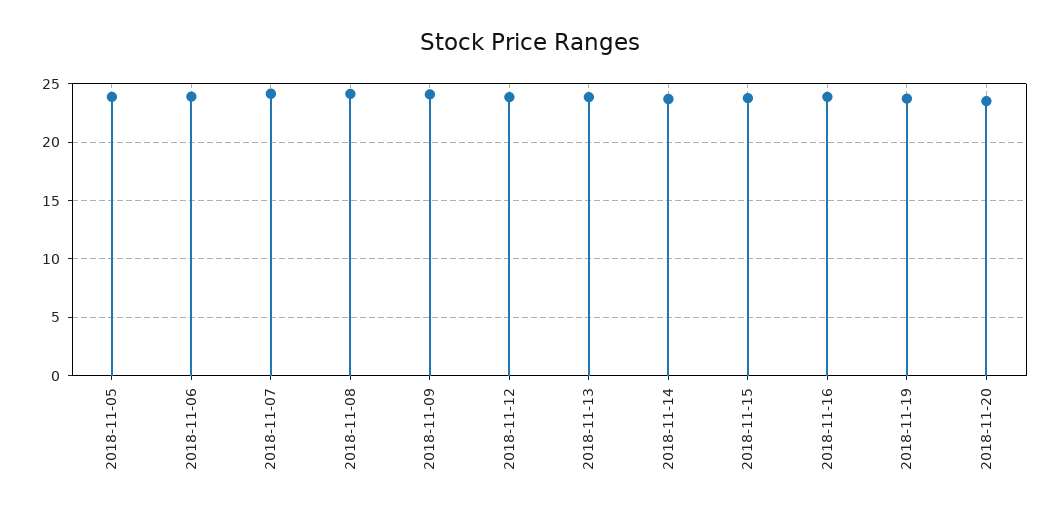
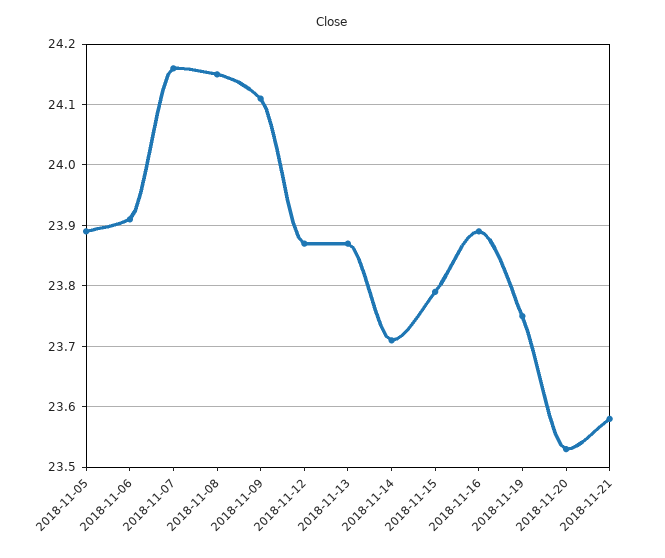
2018-11-21: none -> 23.58

